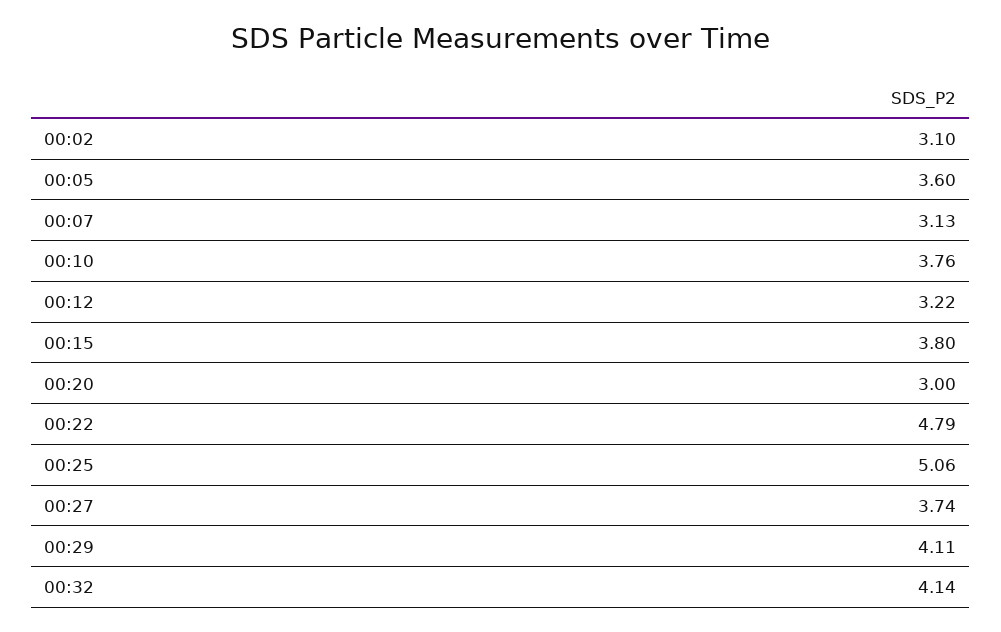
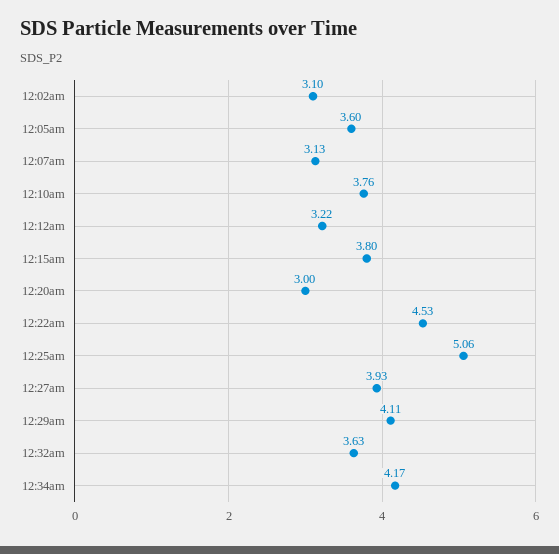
00:22: 4.79 -> 4.53
00:27: 3.74 -> 3.93
00:32: 4.14 -> 3.63
12:34am: none -> 4.17

